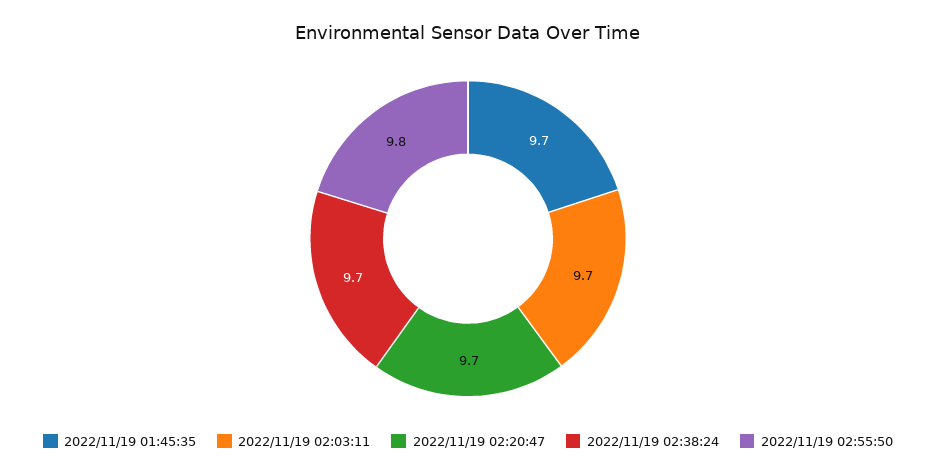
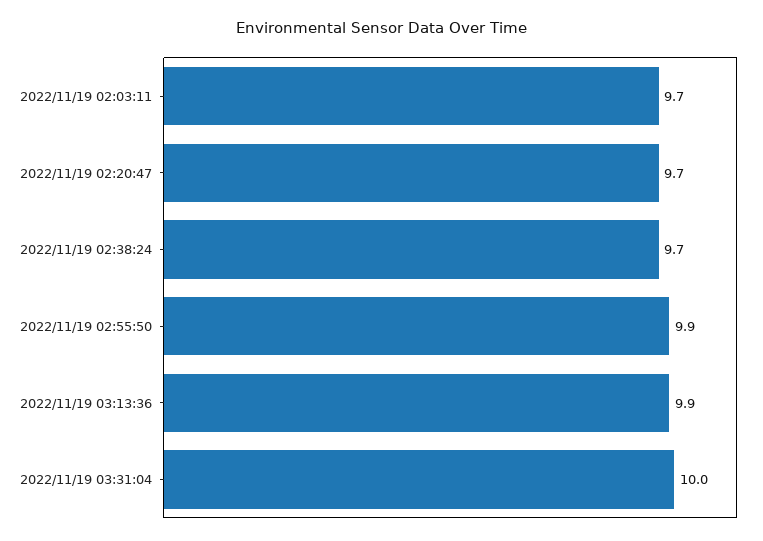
2022/11/19 01:45:35: 9.7 -> none
2022/11/19 02:55:50: 9.8 -> 9.9
2022/11/19 03:13:36: none -> 9.9
2022/11/19 03:31:04: none -> 10

